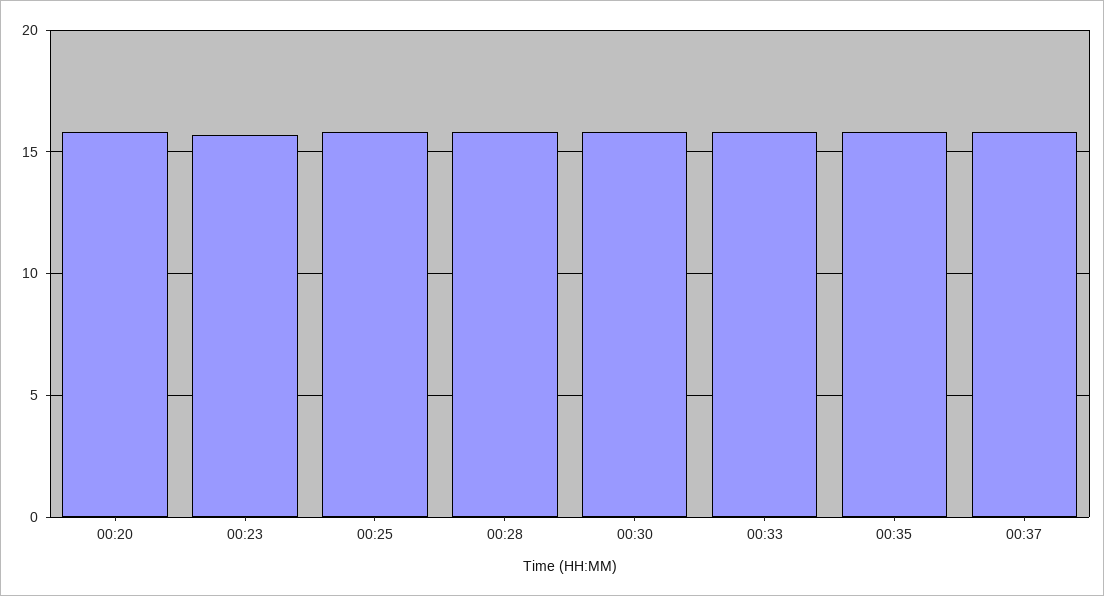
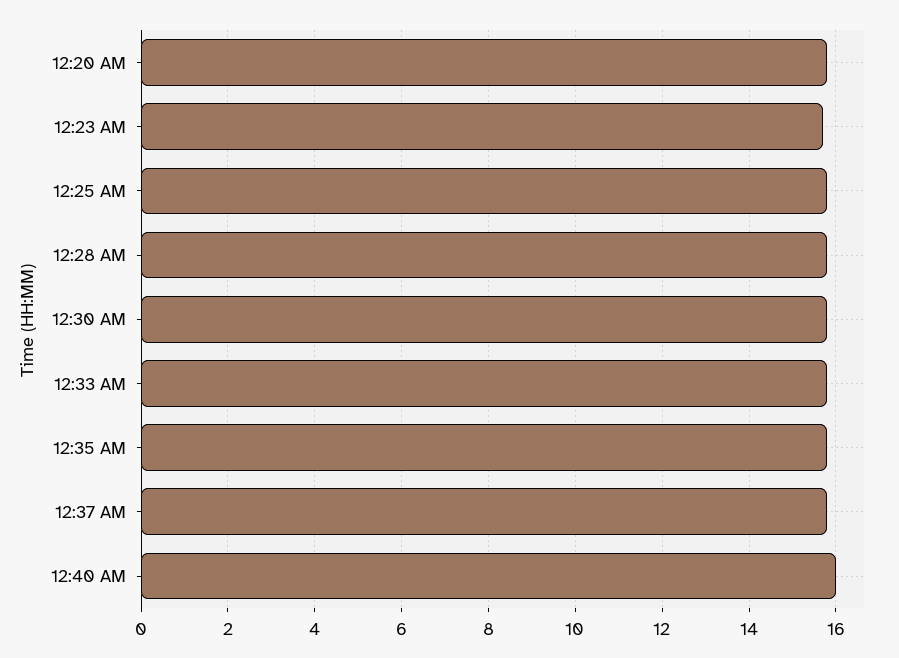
12:40 AM: none -> 16

